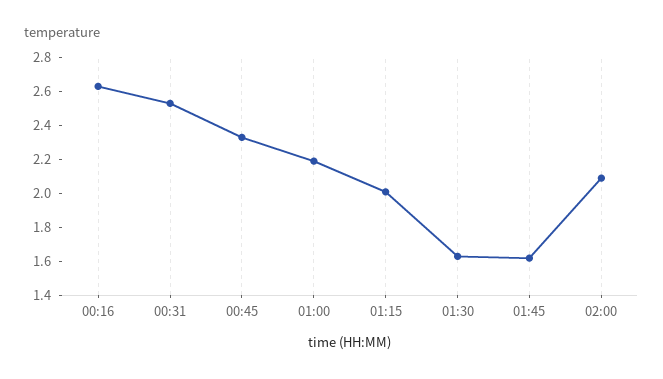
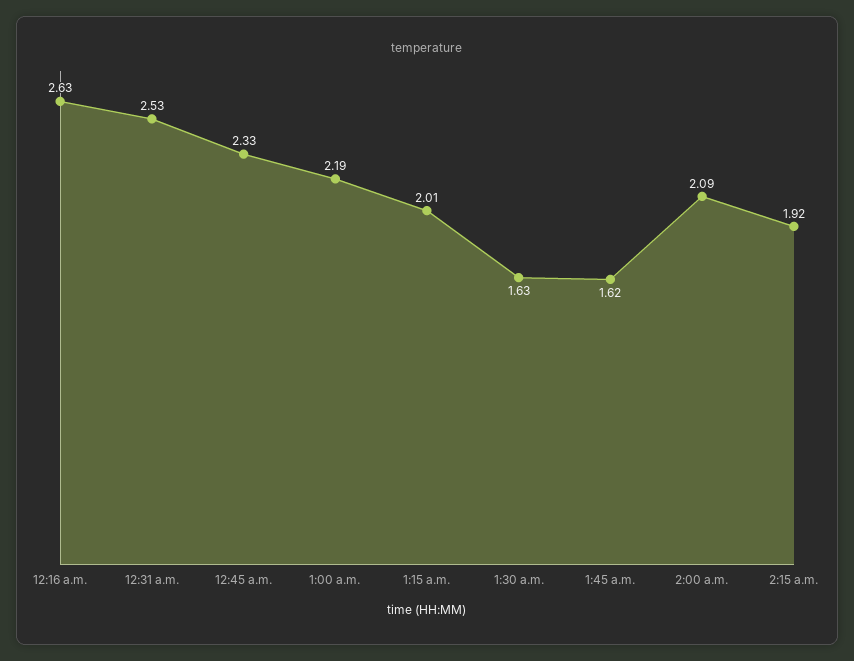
2:15 a.m.: none -> 1.92

